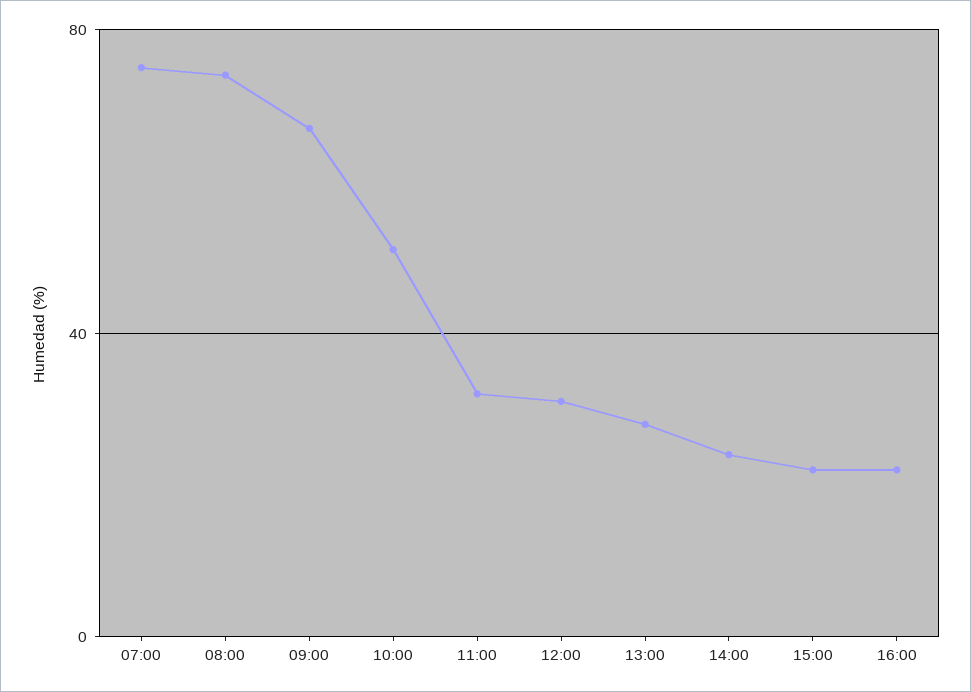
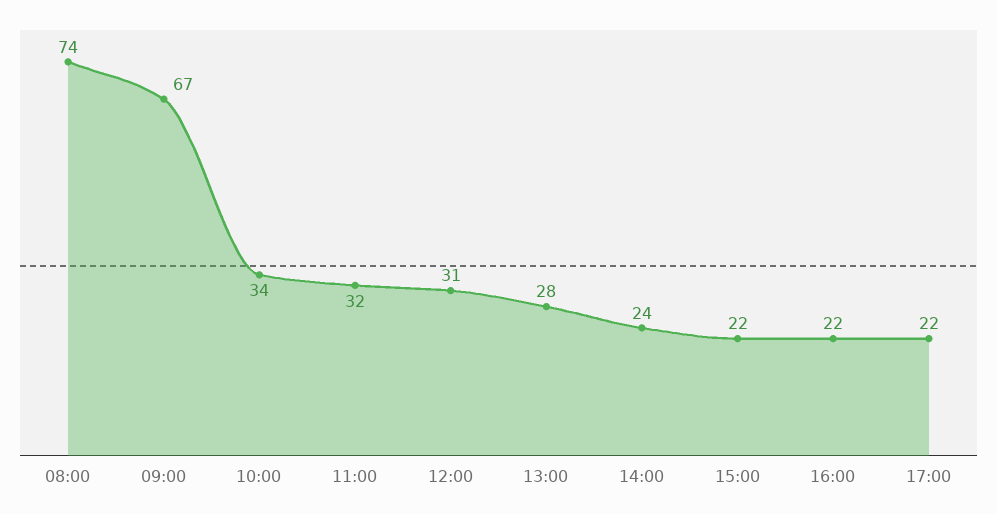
07:00: 75 -> none
10:00: 50 -> 34
17:00: none -> 22

